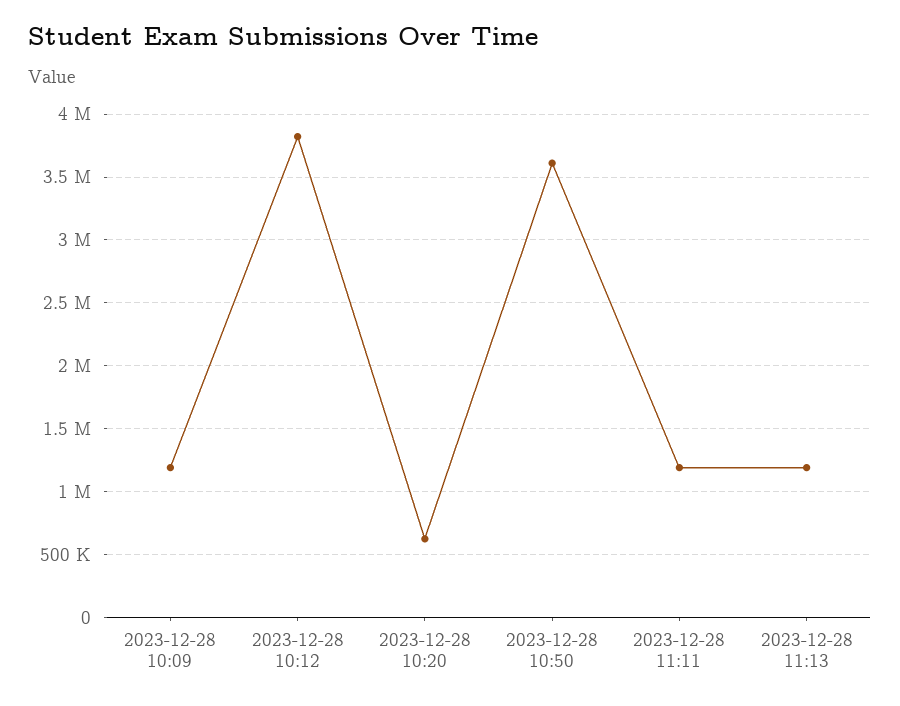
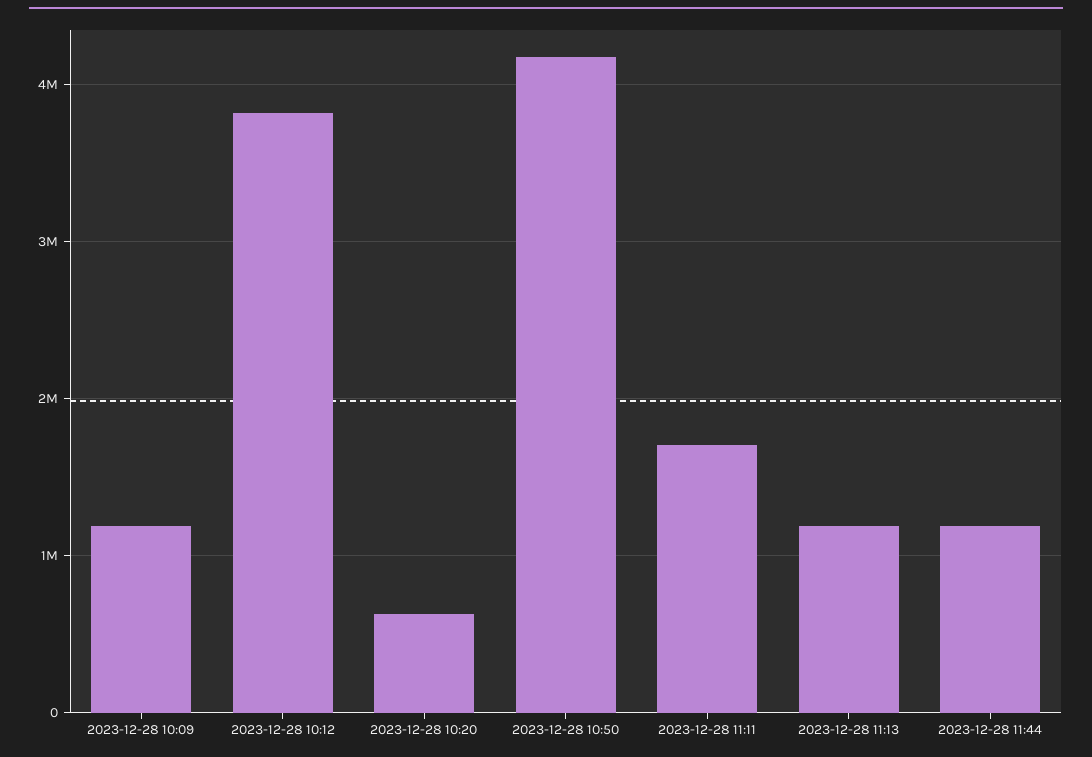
2023-12-28 10:50: 3600000 -> 4200000
2023-12-28 11:11: 1200000 -> 1700000
2023-12-28 11:44: none -> 1200000

